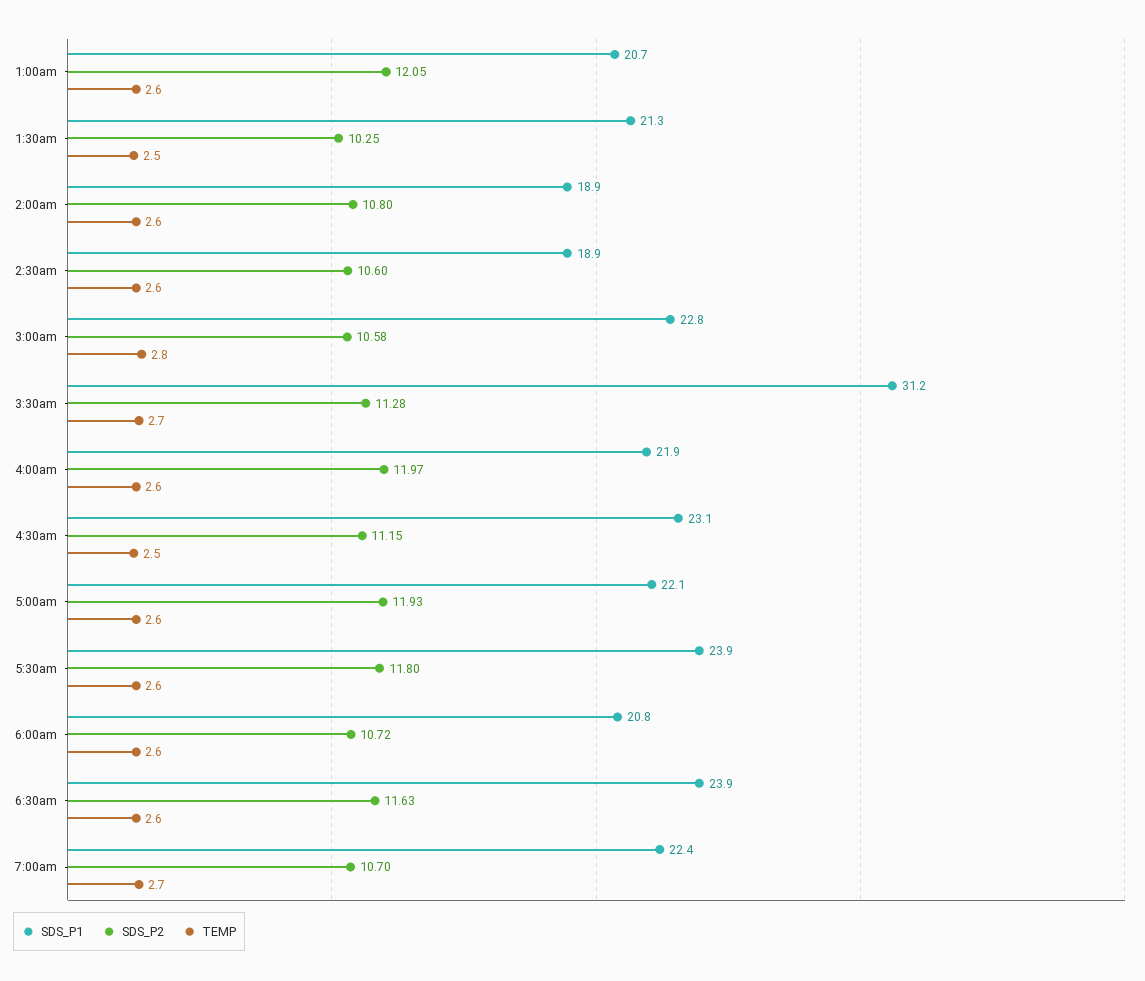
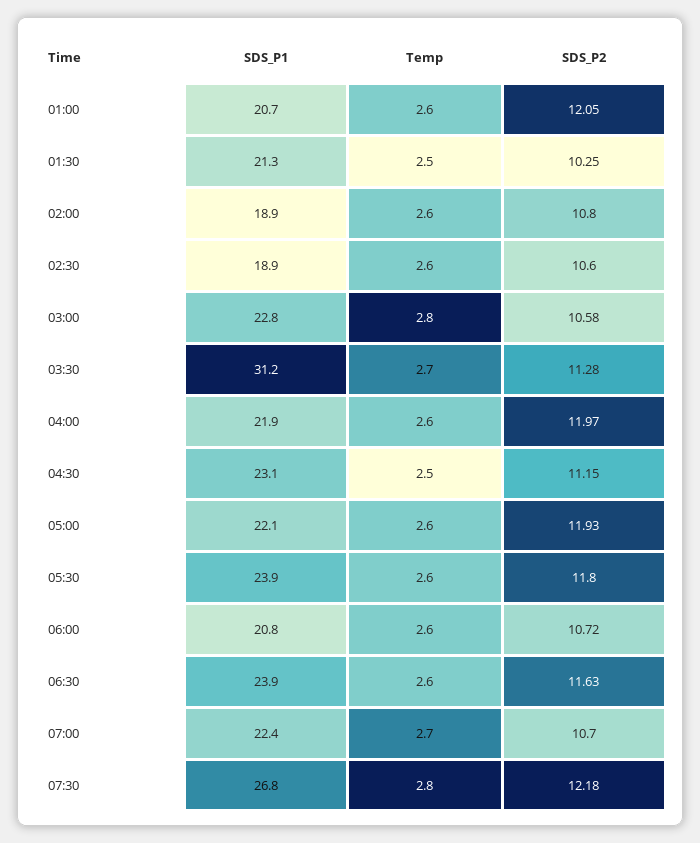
SDS_P1, 07:30: none -> 26.8
TEMP, 07:30: none -> 2.8
SDS_P2, 07:30: none -> 12.18

